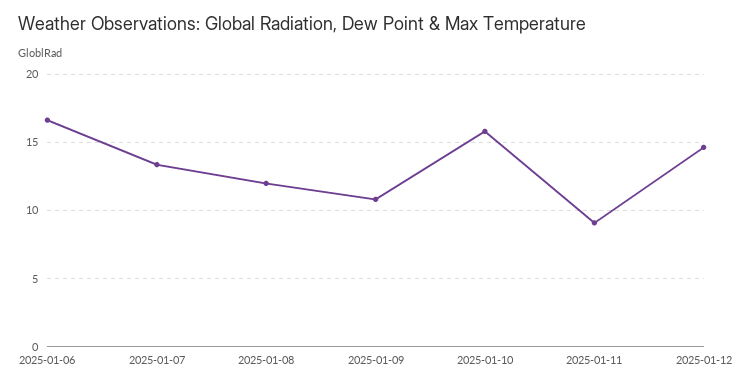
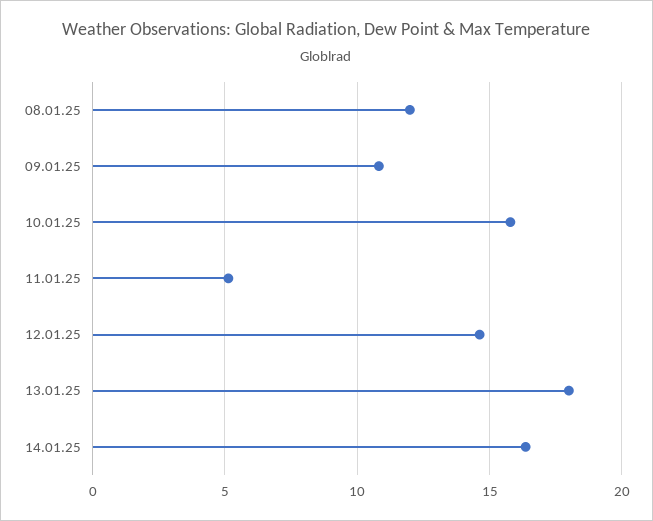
2025-01-06: 16.5 -> none
2025-01-07: 13.5 -> none
2025-01-11: 9 -> 5
13.01.25: none -> 18
14.01.25: none -> 16.5

